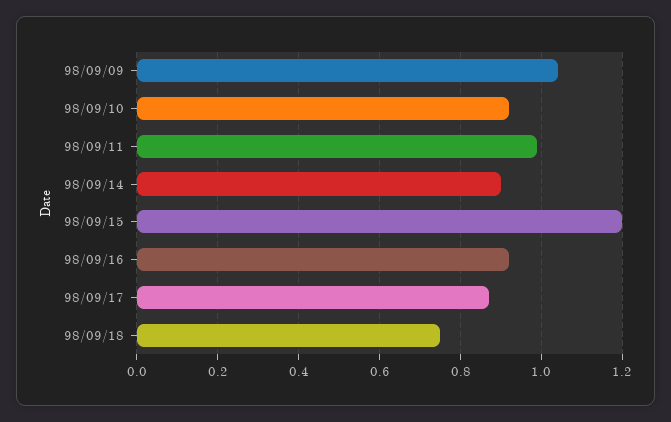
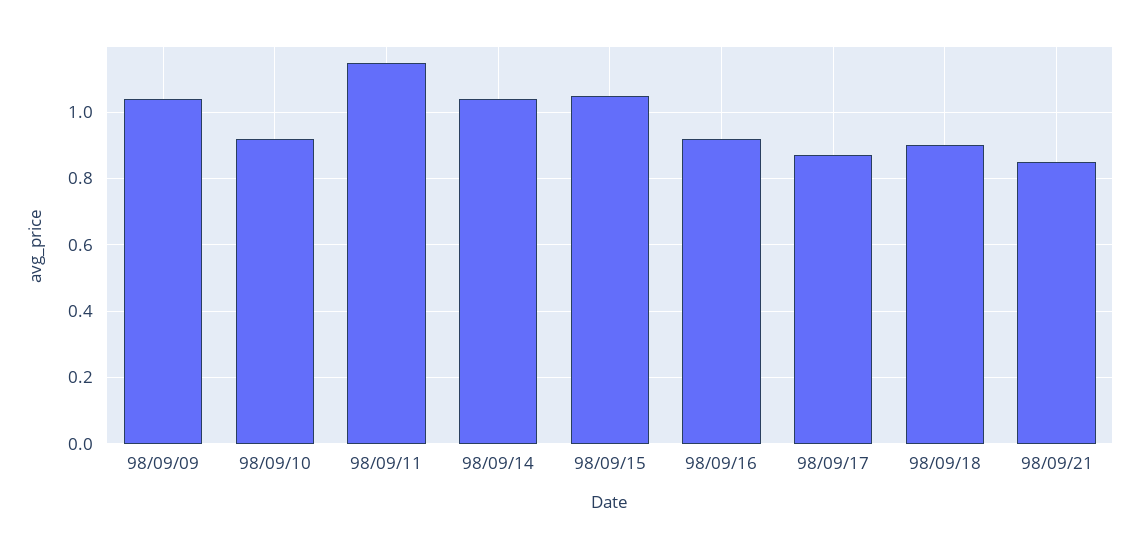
98/09/11: 1 -> 1.15
98/09/14: 0.9 -> 1.05
98/09/15: 1.2 -> 1.05
98/09/18: 0.75 -> 0.9
98/09/21: none -> 0.85

